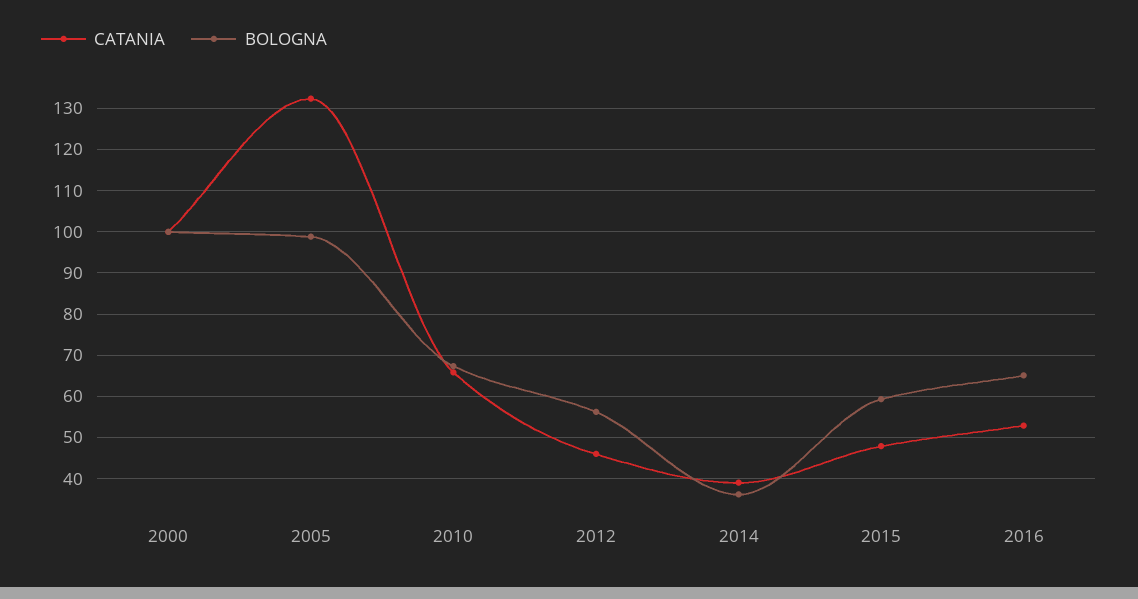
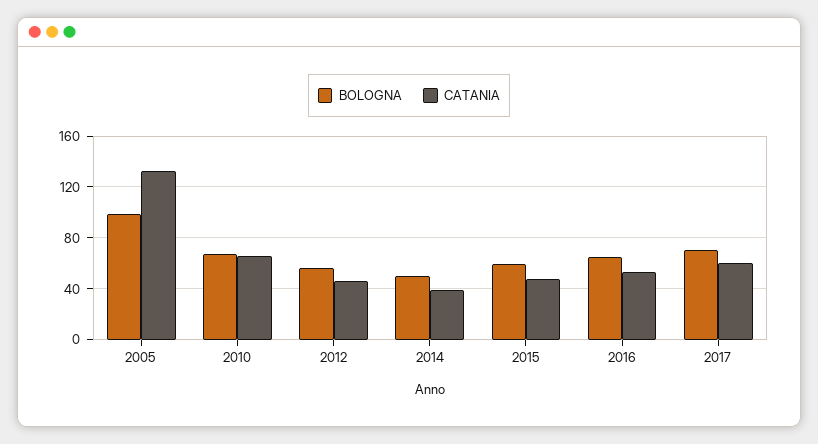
CATANIA, 2000: 100 -> none
BOLOGNA, 2000: 100 -> none
BOLOGNA, 2014: 36 -> 50
BOLOGNA, 2017: none -> 70
CATANIA, 2017: none -> 60

